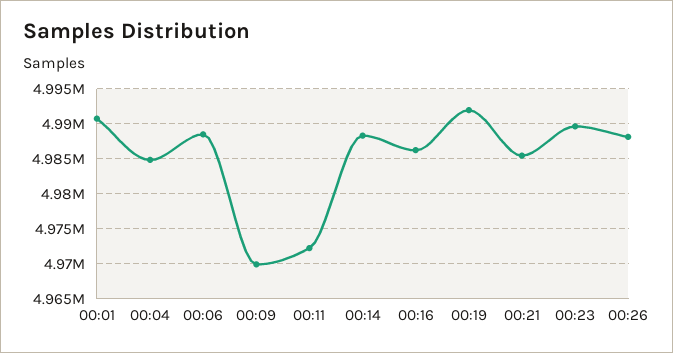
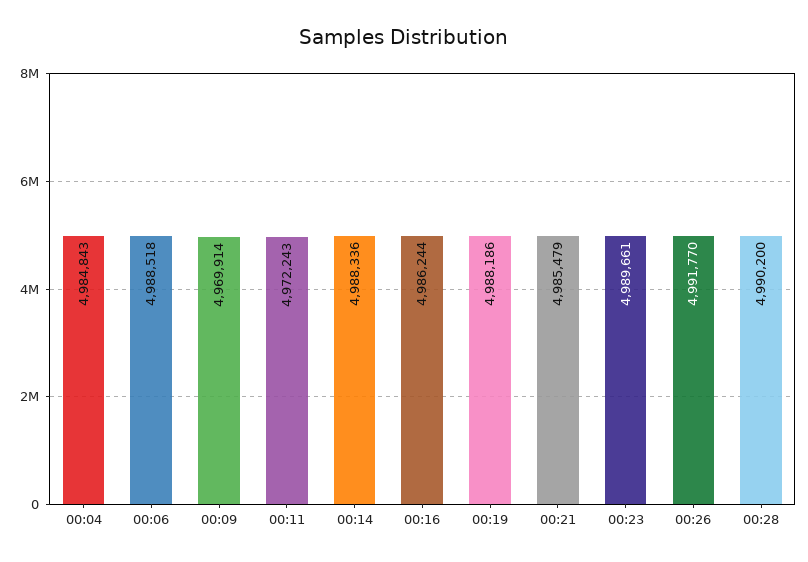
00:01: 4991000 -> none
00:19: 4992000 -> 4988186
00:26: 4988000 -> 4991770
00:28: none -> 4990200

